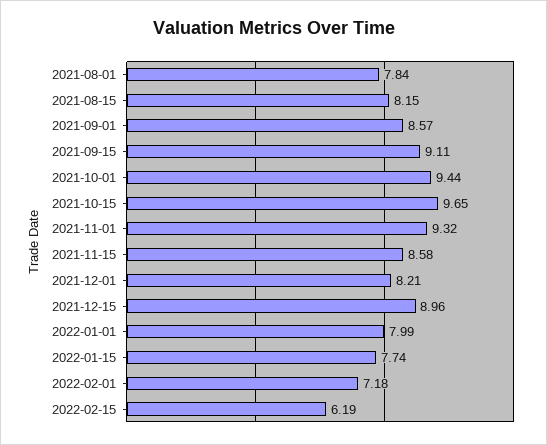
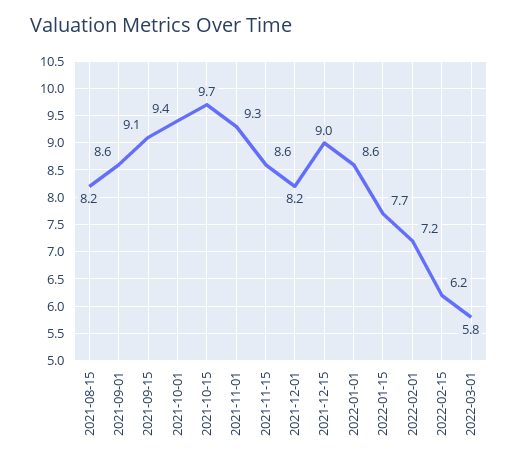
2021-08-01: 7.84 -> none
2022-01-01: 7.99 -> 8.6
2022-03-01: none -> 5.8

